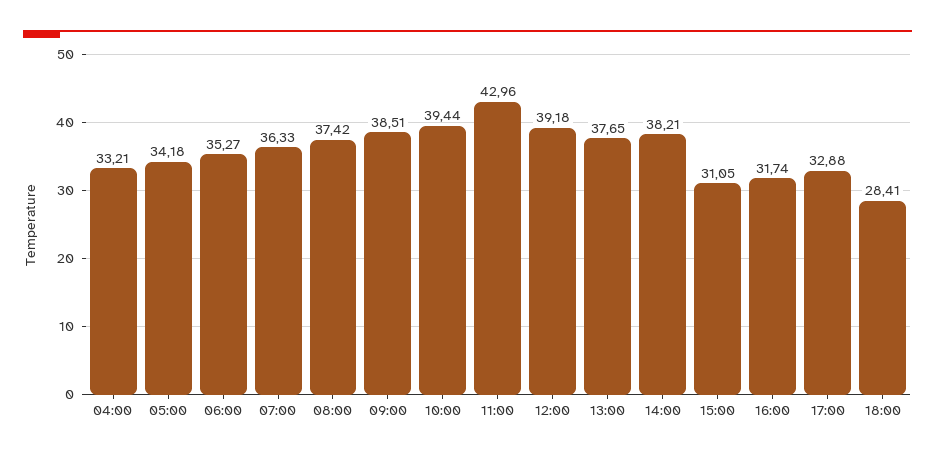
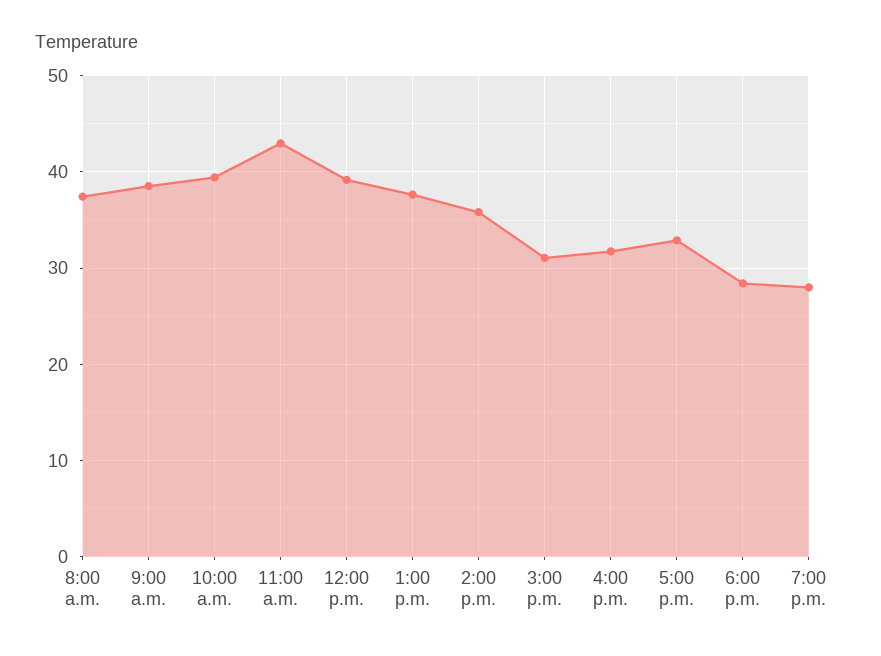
04:00: 33.21 -> none
05:00: 34.18 -> none
06:00: 35.27 -> none
07:00: 36.33 -> none
14:00: 38.21 -> 36
7:00 p.m.: none -> 28

